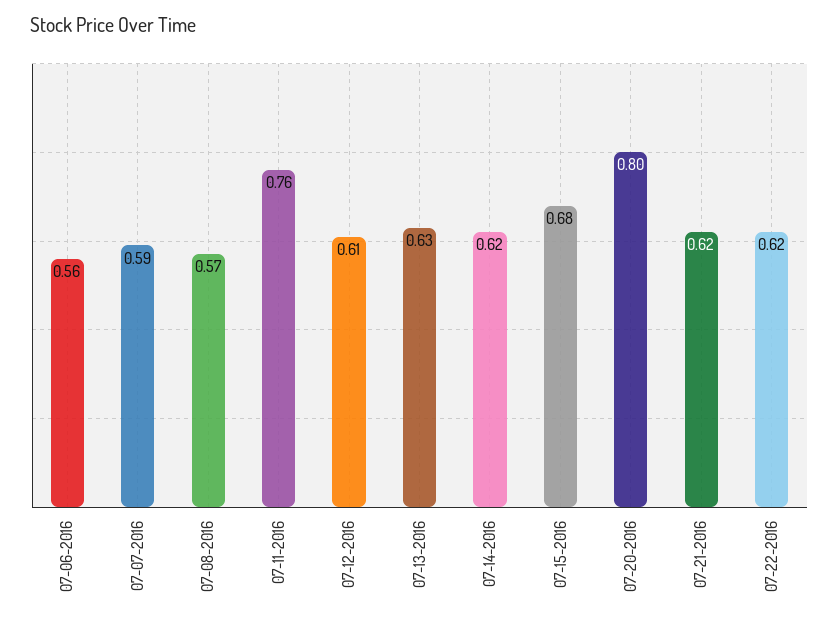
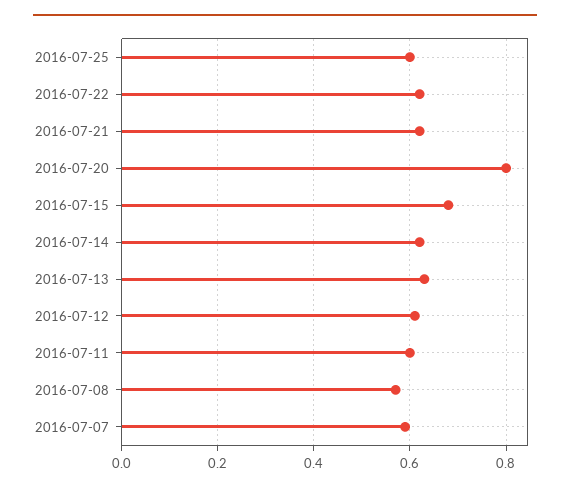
07-06-2016: 0.56 -> none
07-11-2016: 0.76 -> 0.6
2016-07-25: none -> 0.6

